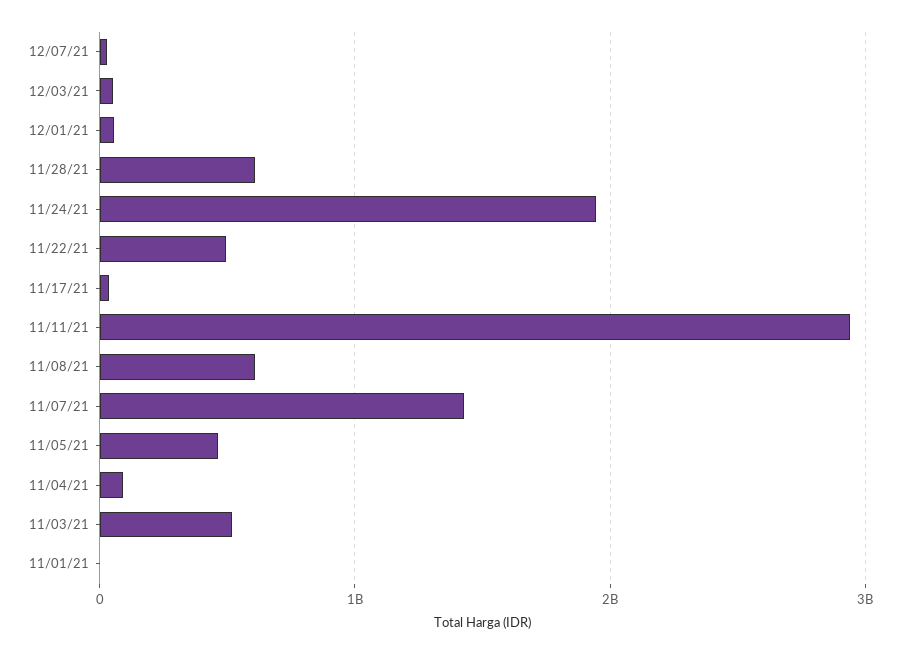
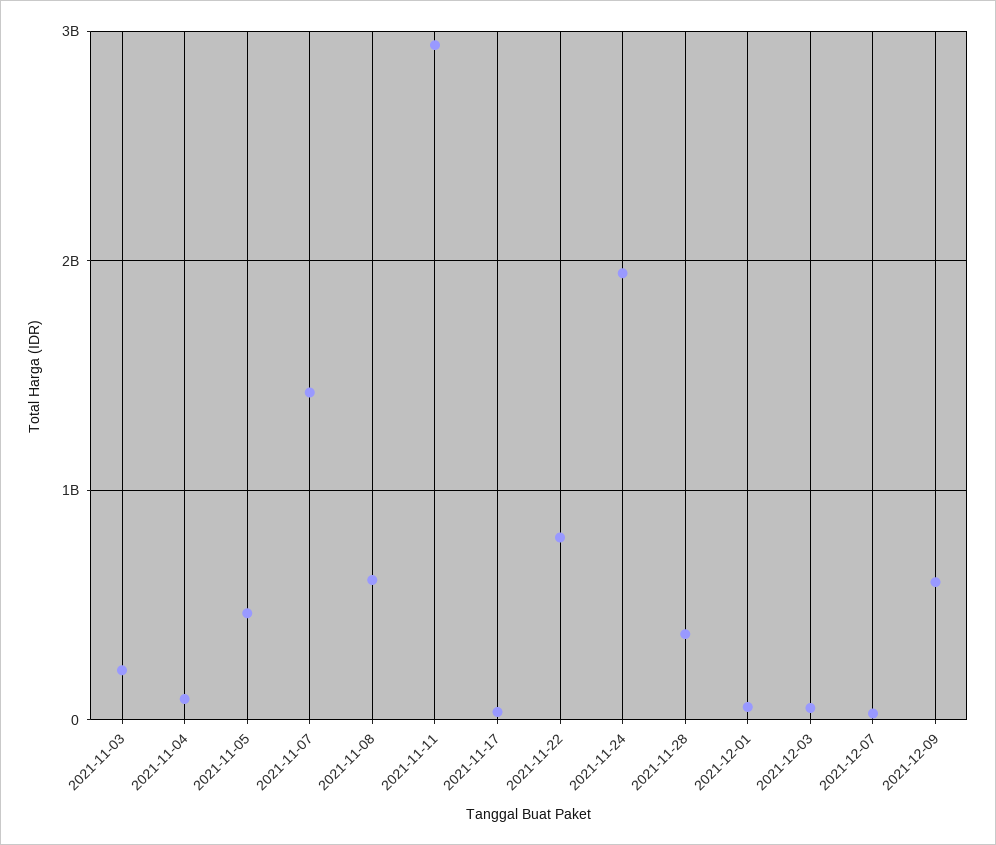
11/28/21: 600000000 -> 400000000
11/22/21: 500000000 -> 800000000
11/03/21: 500000000 -> 200000000
11/01/21: 0 -> none
2021-12-09: none -> 600000000

